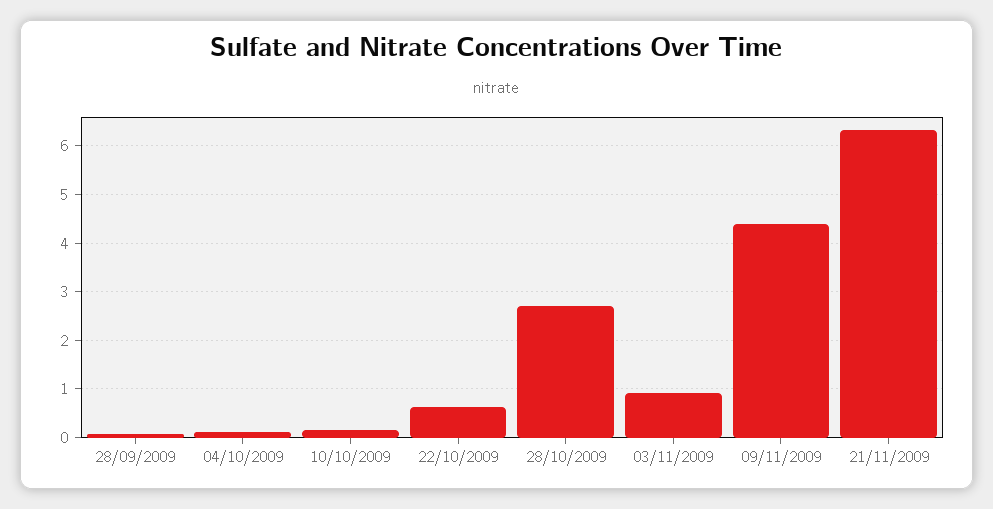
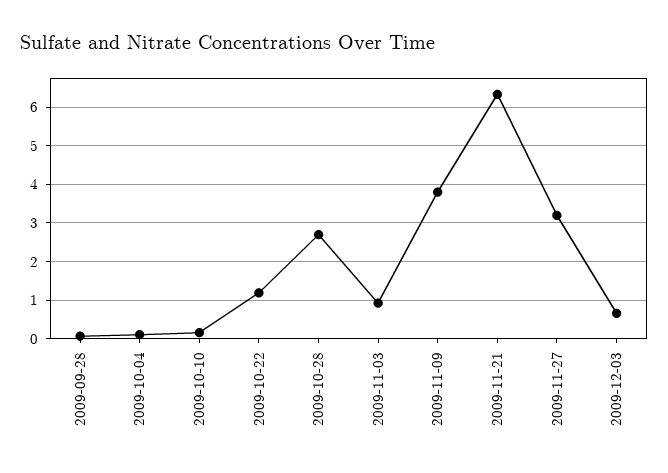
22/10/2009: 0.6 -> 1.2
09/11/2009: 4.4 -> 3.8
2009-11-27: none -> 3.2
2009-12-03: none -> 0.6

